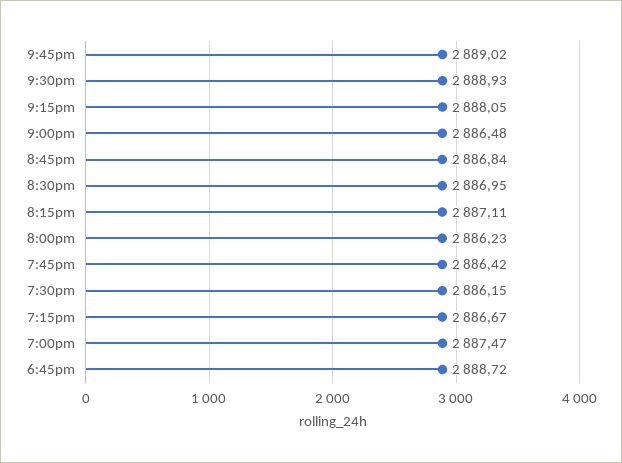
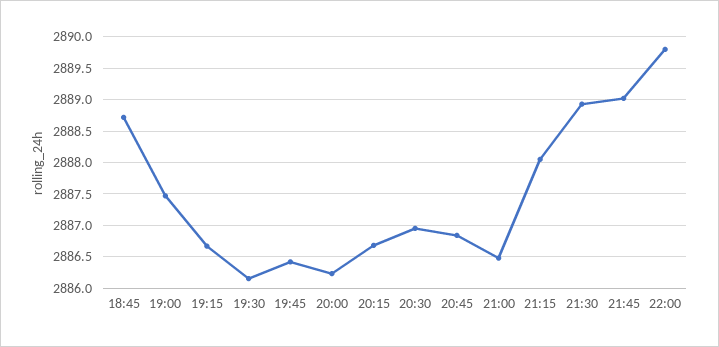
8:15pm: 2887.11 -> 2886.7
22:00: none -> 2889.8

